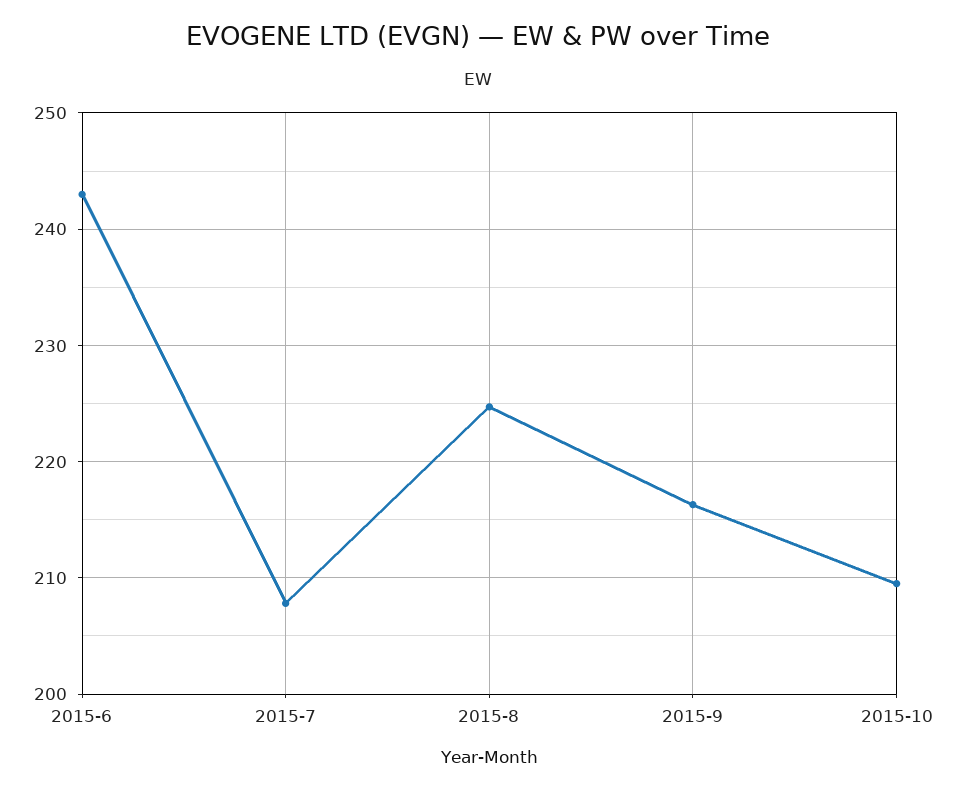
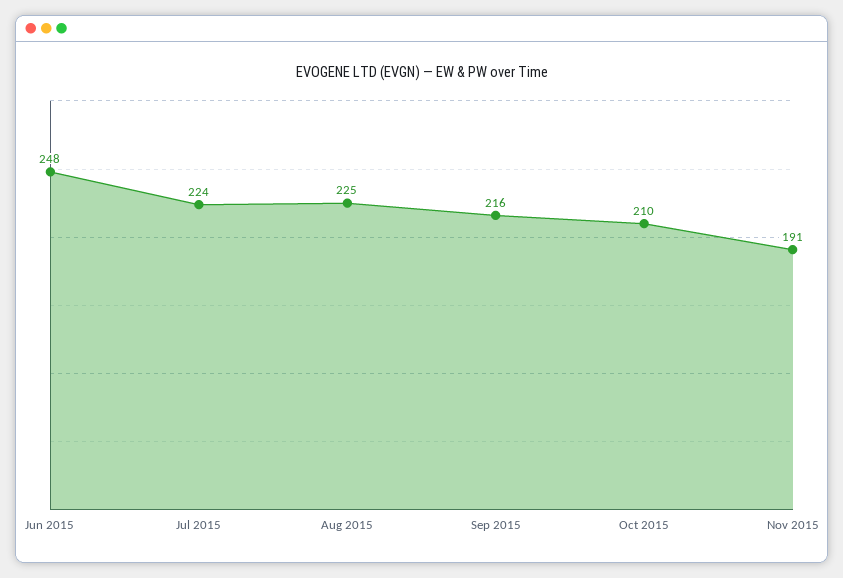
2015-6: 243 -> 248
2015-7: 208 -> 224
Nov 2015: none -> 191

